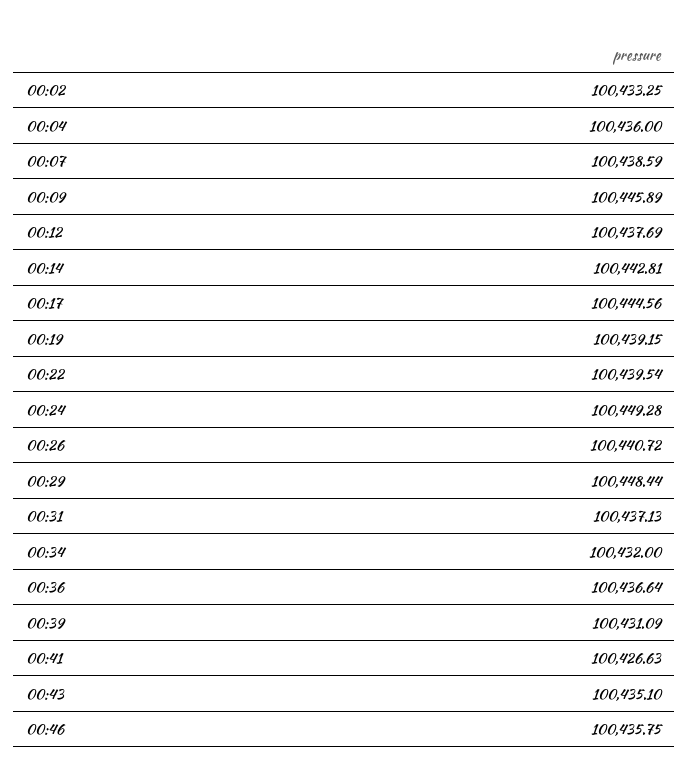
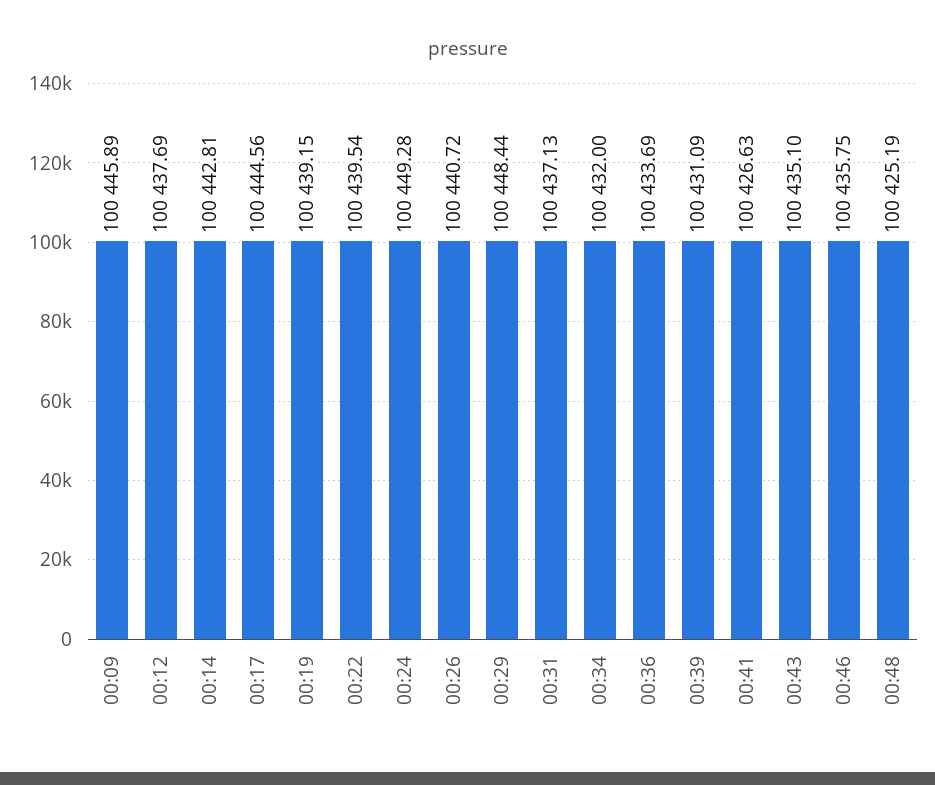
00:02: 100433.25 -> none
00:04: 100436 -> none
00:07: 100438.59 -> none
00:36: 100436.64 -> 100433.69
00:48: none -> 100425.19

